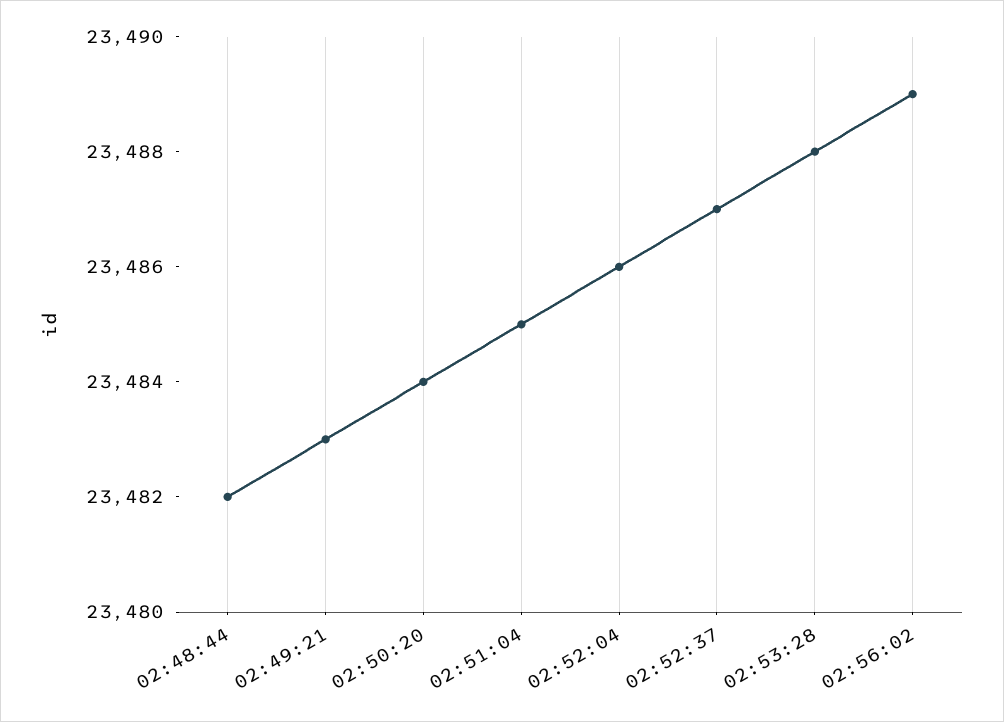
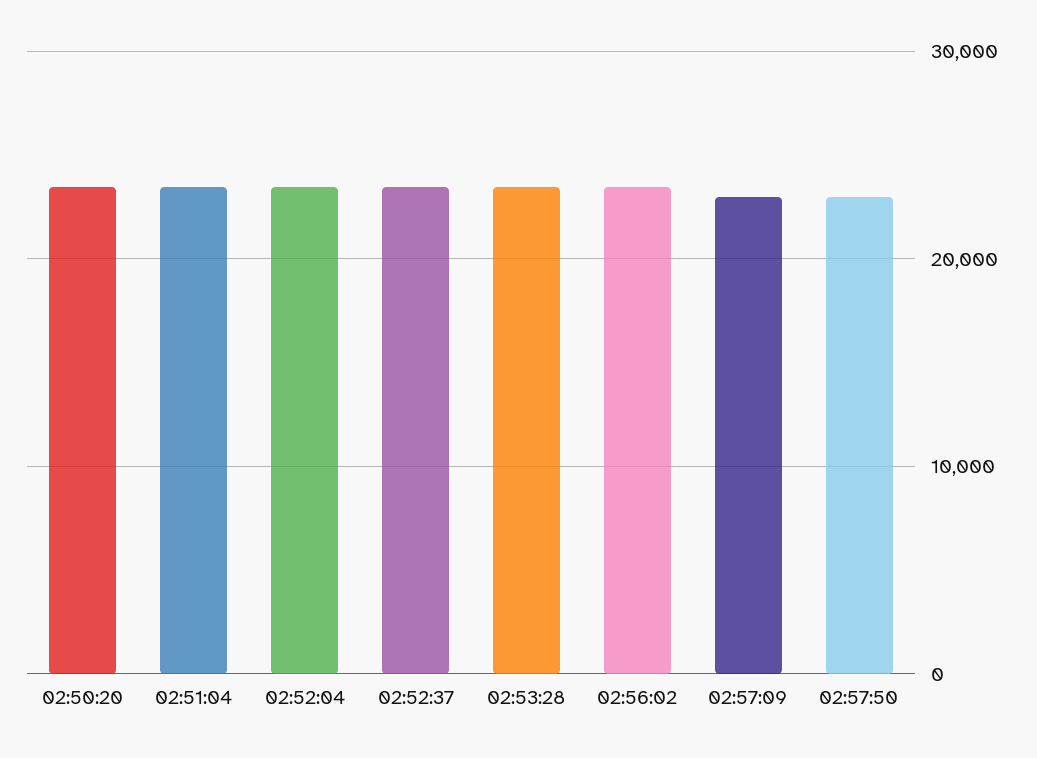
02:48:44: 23482 -> none
02:49:21: 23483 -> none
02:57:09: none -> 23000
02:57:50: none -> 23000

